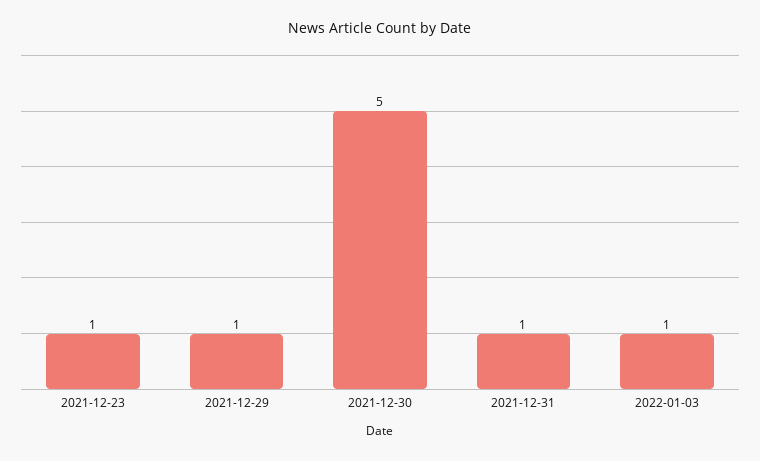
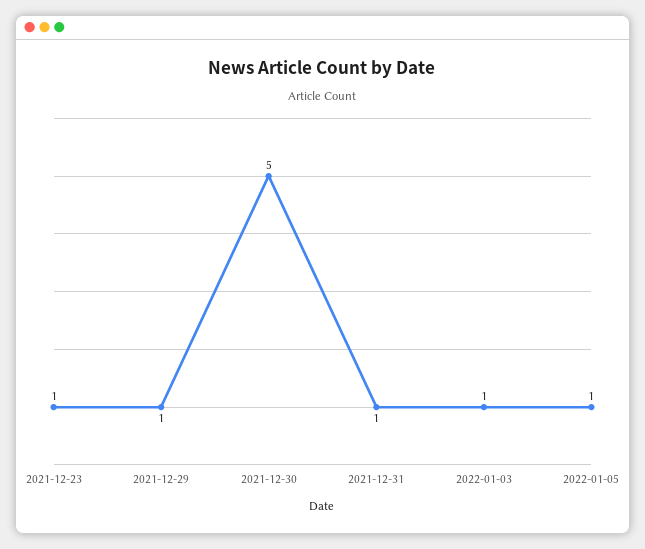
2022-01-05: none -> 1

